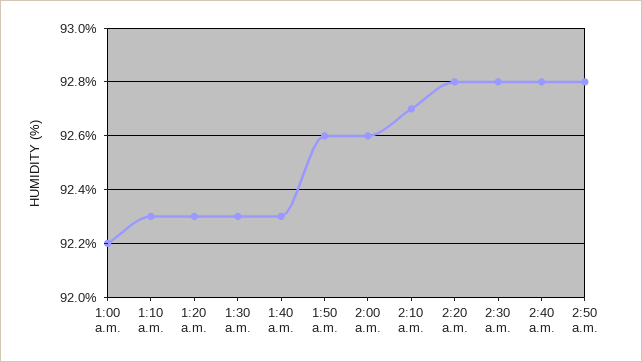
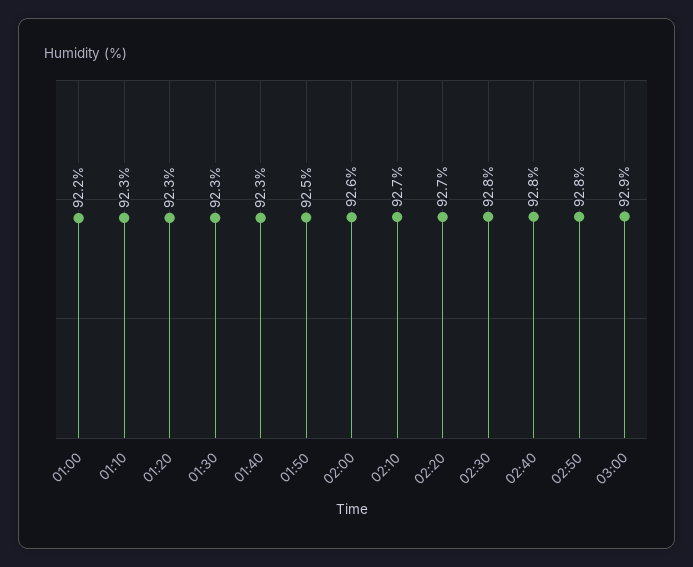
1:50 a.m.: 92.6 -> 92.5
2:20 a.m.: 92.8 -> 92.7
03:00: none -> 92.9

